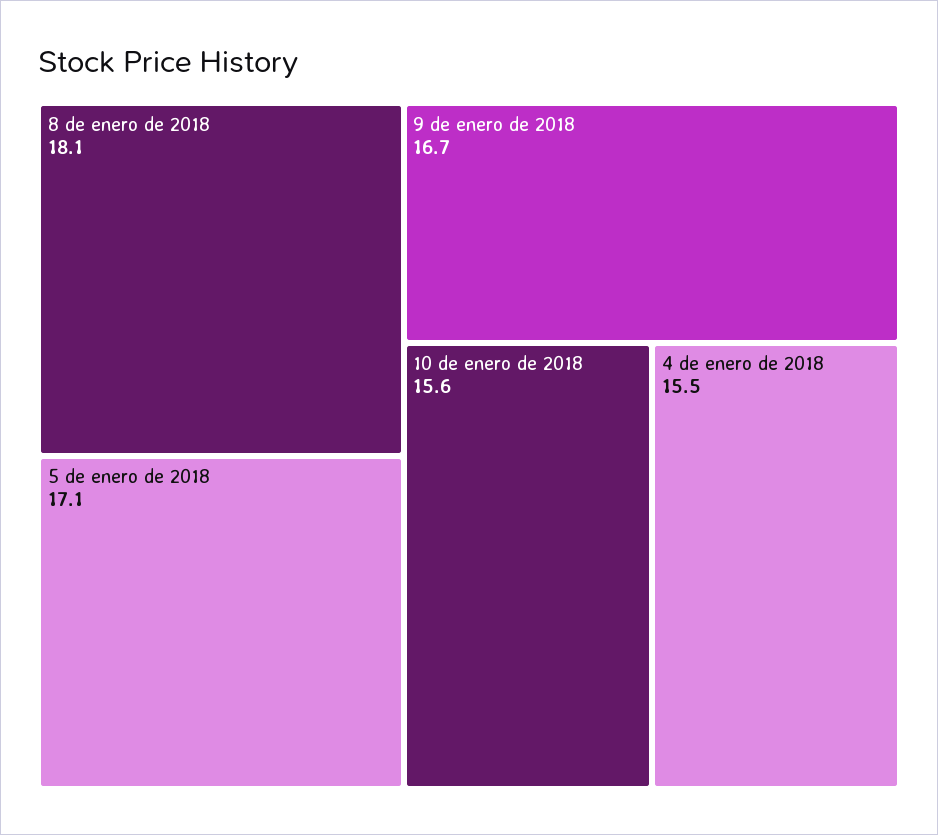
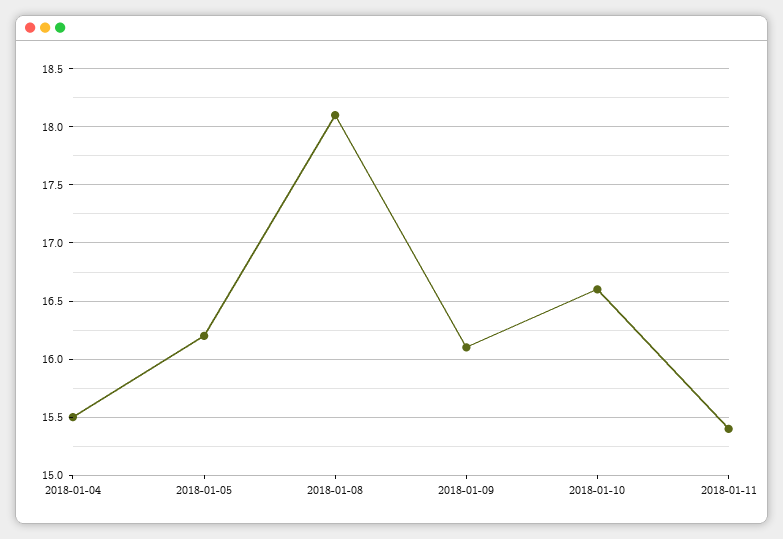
5 de enero de 2018: 17.1 -> 16.2
9 de enero de 2018: 16.7 -> 16.1
10 de enero de 2018: 15.6 -> 16.6
2018-01-11: none -> 15.4

